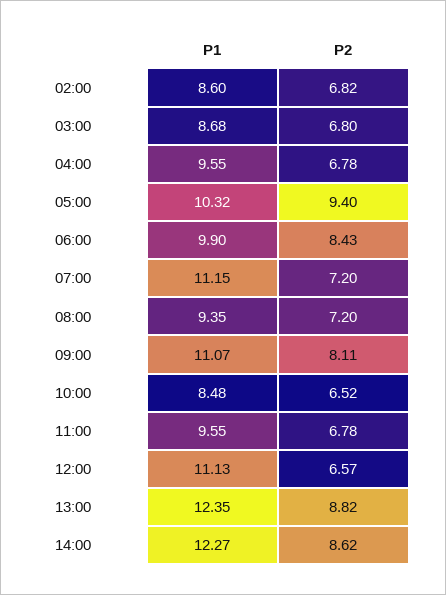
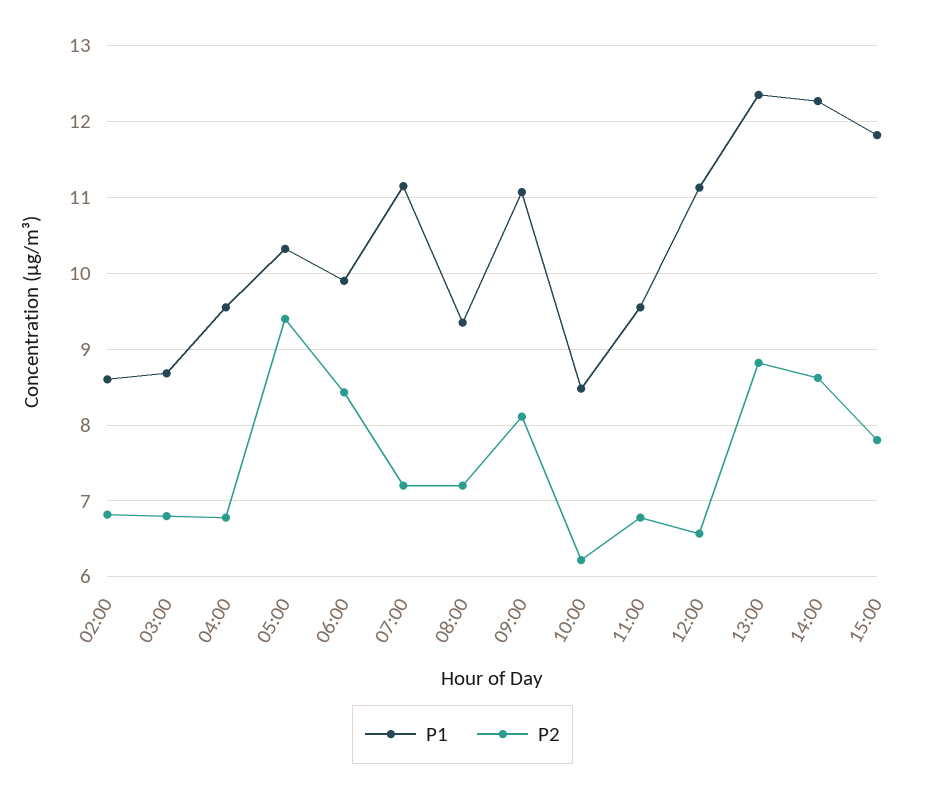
P2, 10:00: 6.52 -> 6.2
P1, 15:00: none -> 11.8
P2, 15:00: none -> 7.8

